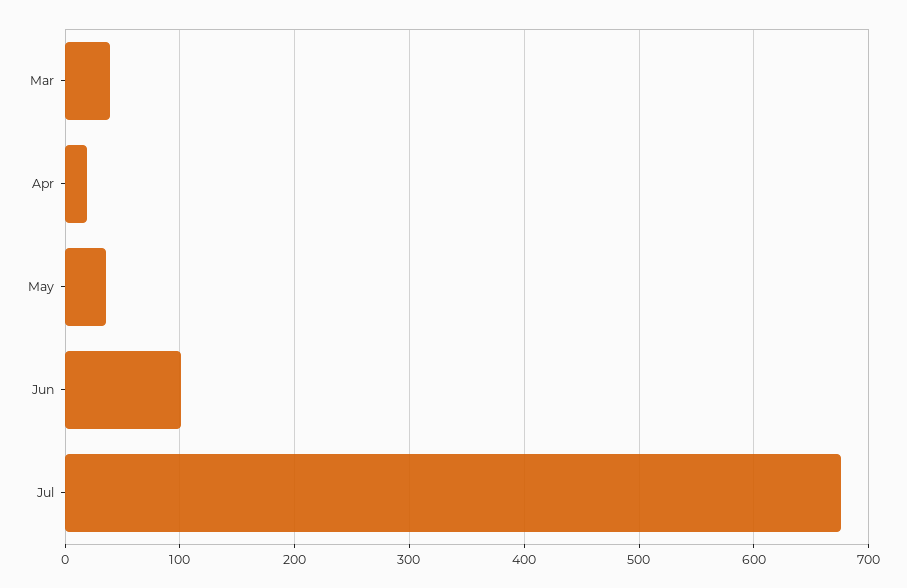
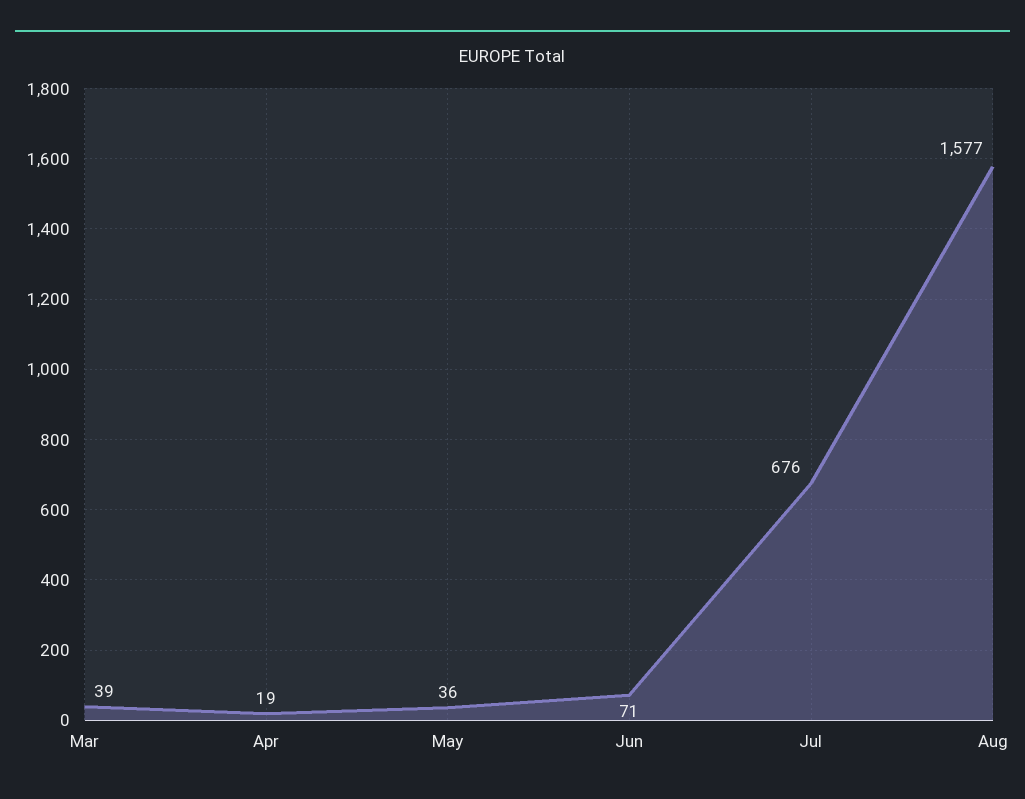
Jun: 100 -> 71
Aug: none -> 1577

